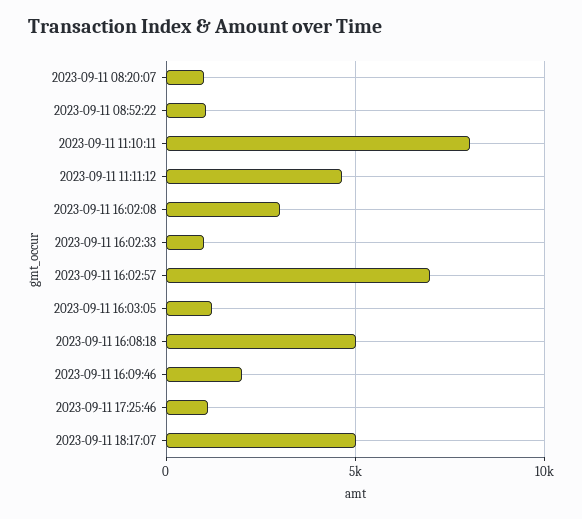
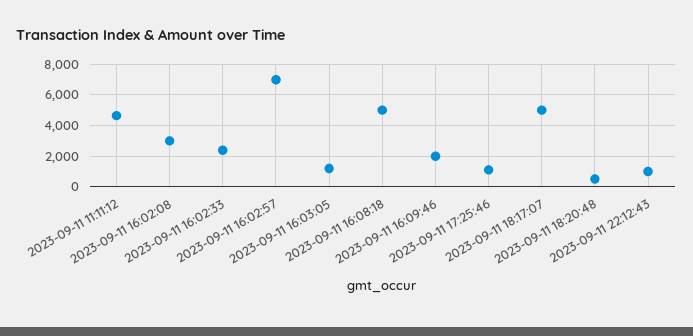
2023-09-11 08:20:07: 1000 -> none
2023-09-11 08:52:22: 1000 -> none
2023-09-11 11:10:11: 8000 -> none
2023-09-11 16:02:33: 1000 -> 2500
2023-09-11 18:20:48: none -> 500
2023-09-11 22:12:43: none -> 1000

